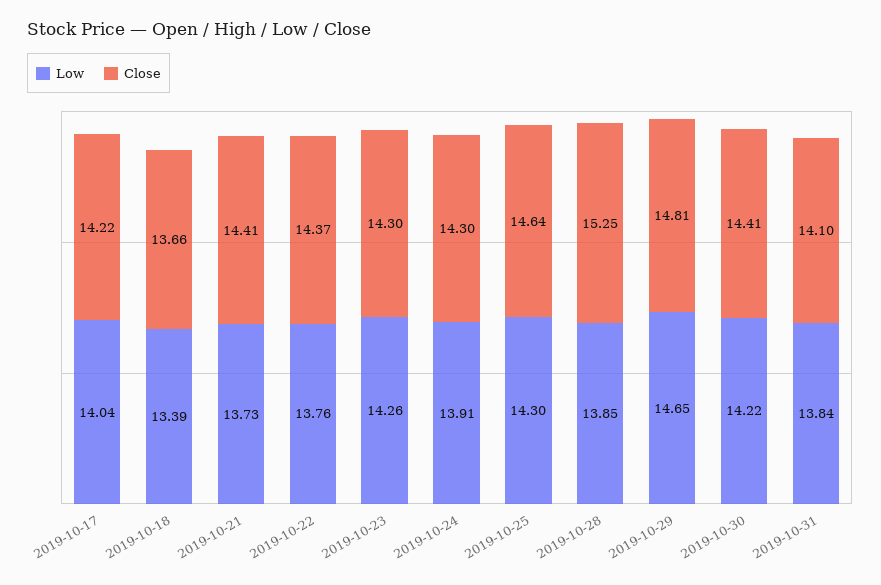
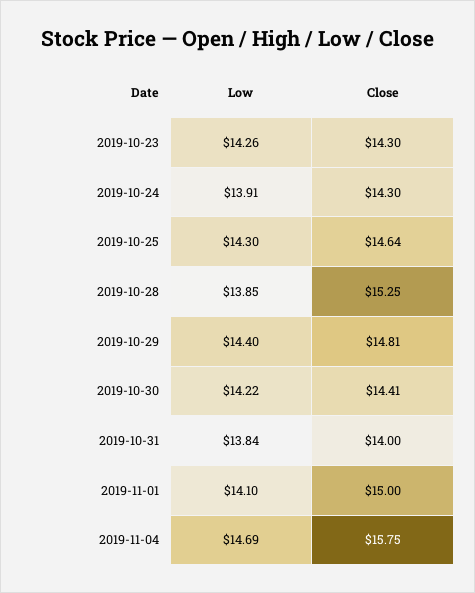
Low, 2019-10-17: 14.04 -> none
Close, 2019-10-17: 14.22 -> none
Low, 2019-10-18: 13.39 -> none
Close, 2019-10-18: 13.66 -> none
Low, 2019-10-21: 13.73 -> none
Close, 2019-10-21: 14.41 -> none
Low, 2019-10-22: 13.76 -> none
Close, 2019-10-22: 14.37 -> none
Low, 2019-10-29: 14.65 -> 14.4
Close, 2019-10-31: 14.1 -> 14
Low, 2019-11-01: none -> 14.1
Close, 2019-11-01: none -> 15
Low, 2019-11-04: none -> 14.69
Close, 2019-11-04: none -> 15.75

